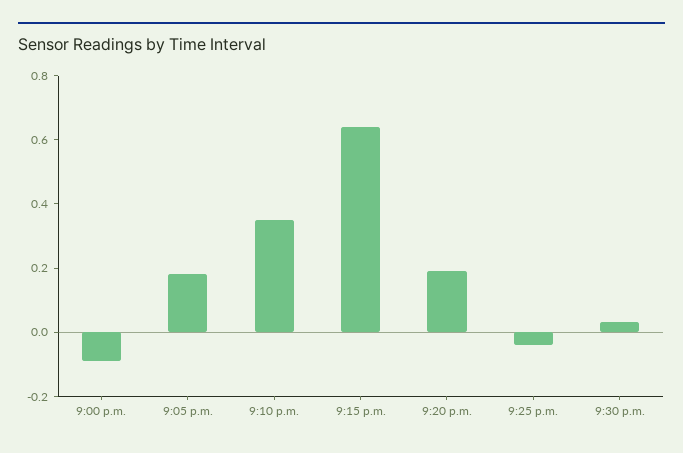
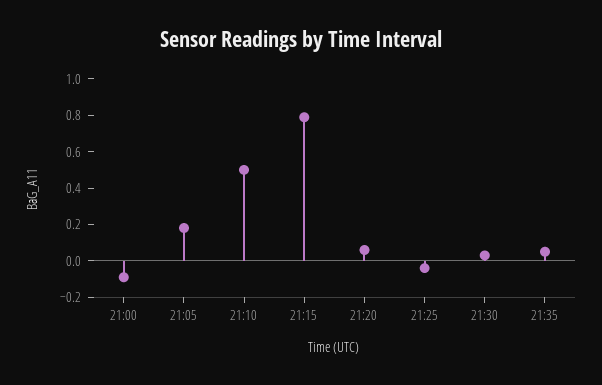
9:10 p.m.: 0.35 -> 0.5
9:15 p.m.: 0.65 -> 0.8
9:20 p.m.: 0.2 -> 0.05
21:35: none -> 0.05

